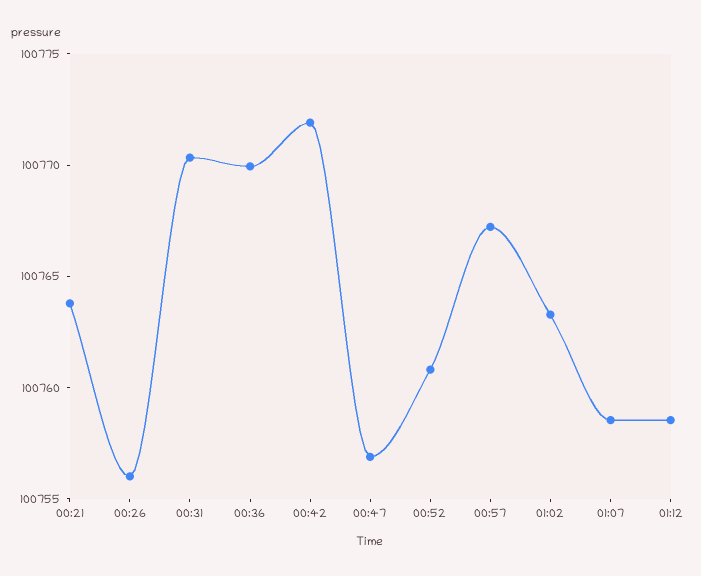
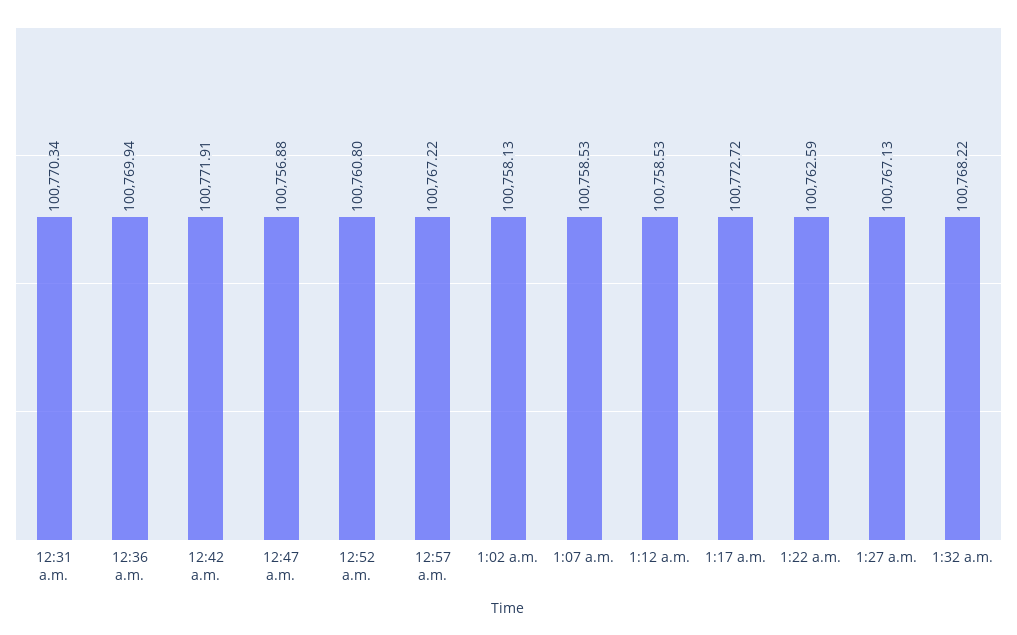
00:21: 100764 -> none
00:26: 100756 -> none
01:02: 100763 -> 100758.13
1:17 a.m.: none -> 100772.72
1:22 a.m.: none -> 100762.59
1:27 a.m.: none -> 100767.13
1:32 a.m.: none -> 100768.22

